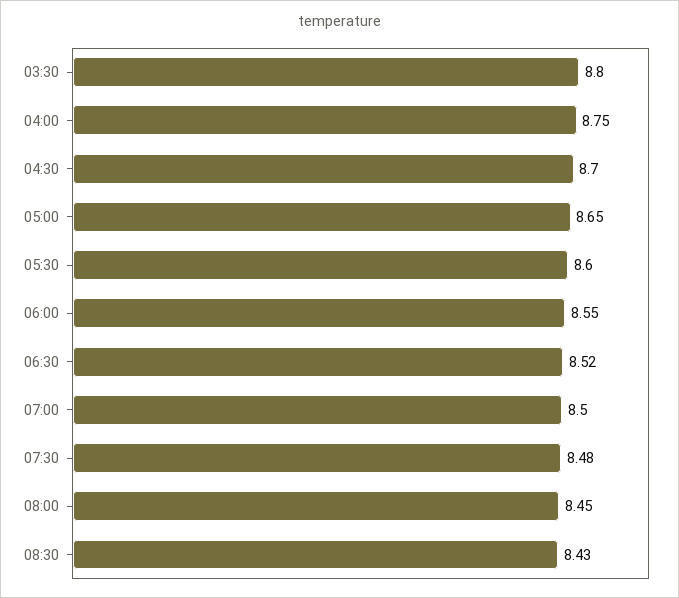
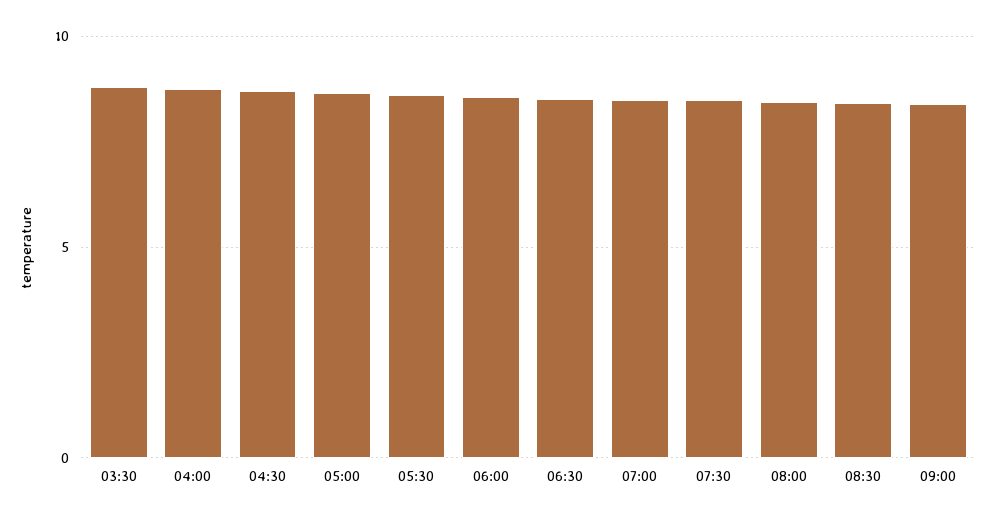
09:00: none -> 8.5

